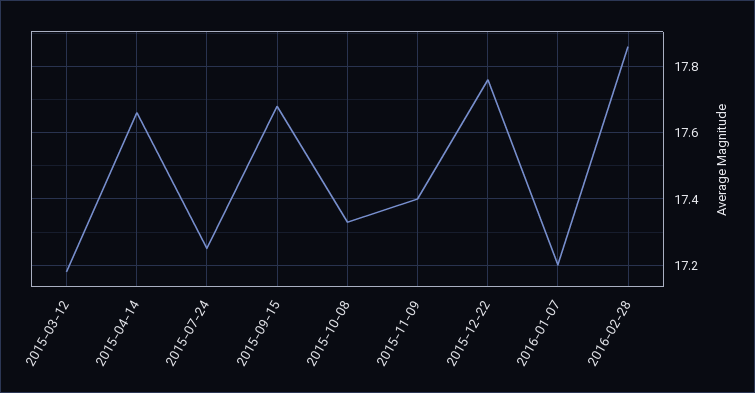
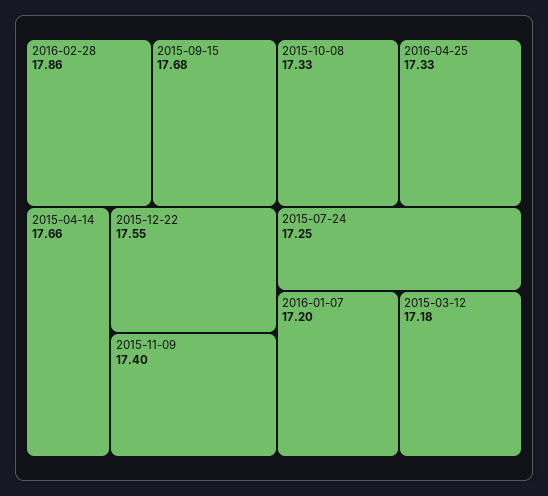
2015-12-22: 17.75 -> 17.55
2016-04-25: none -> 17.33

